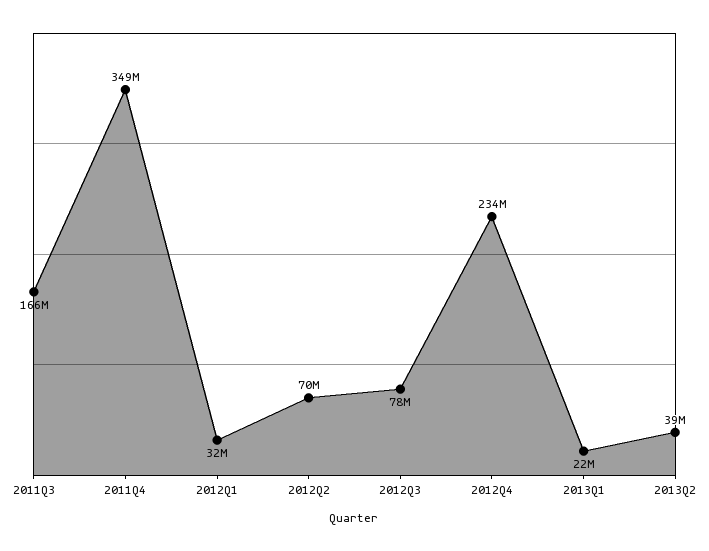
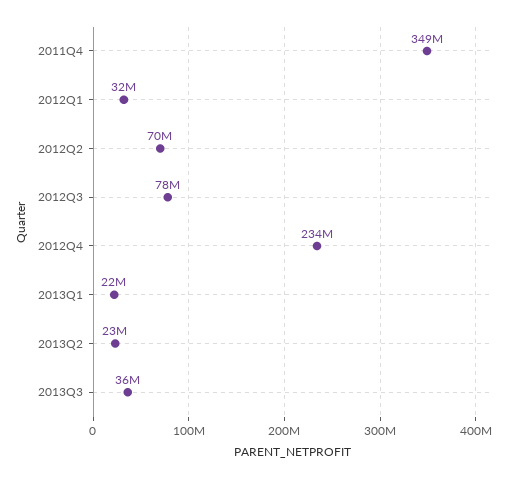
2011Q3: 166000000 -> none
2013Q2: 39000000 -> 23000000
2013Q3: none -> 36000000

